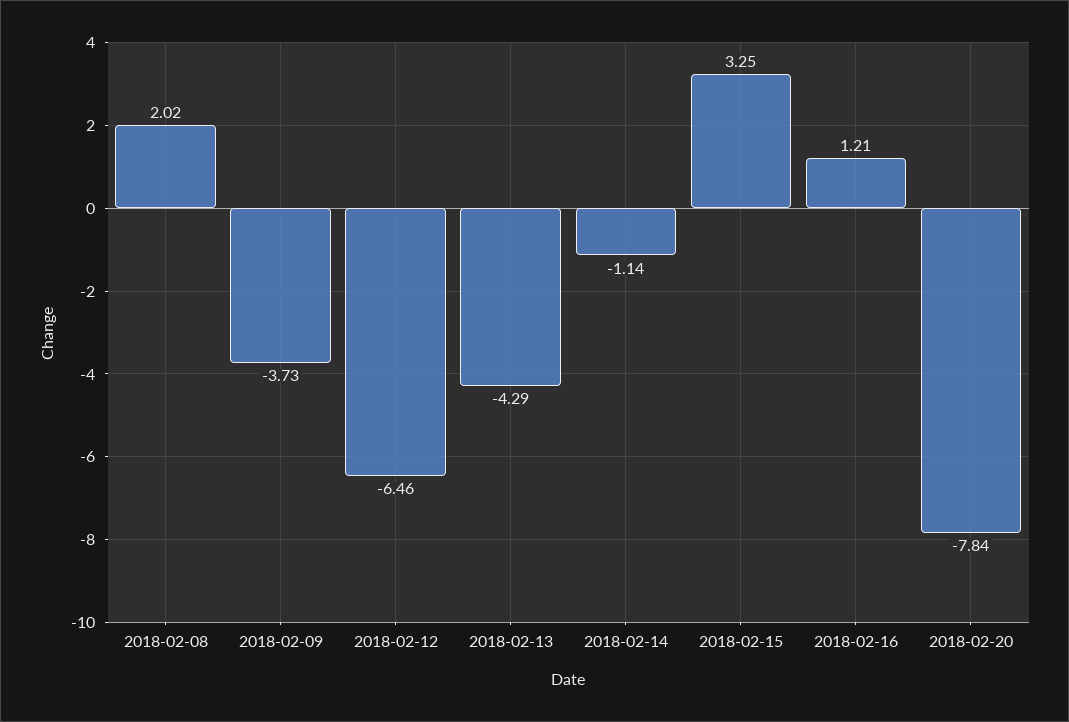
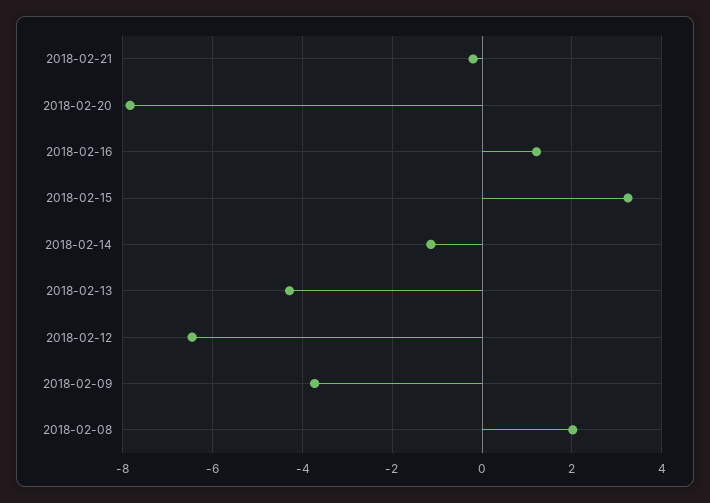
2018-02-21: none -> -0.2

